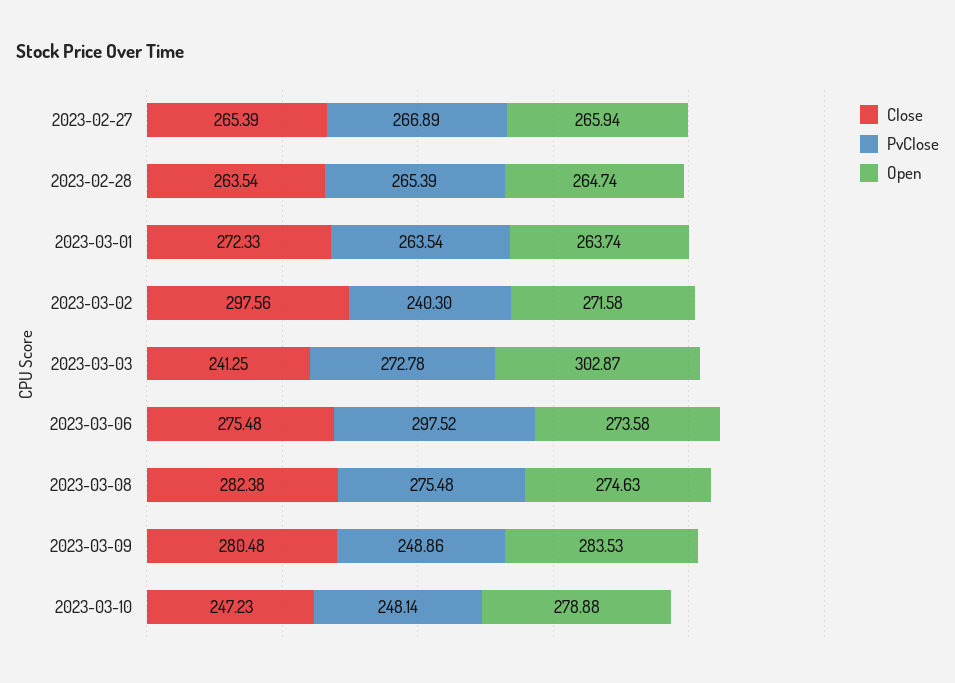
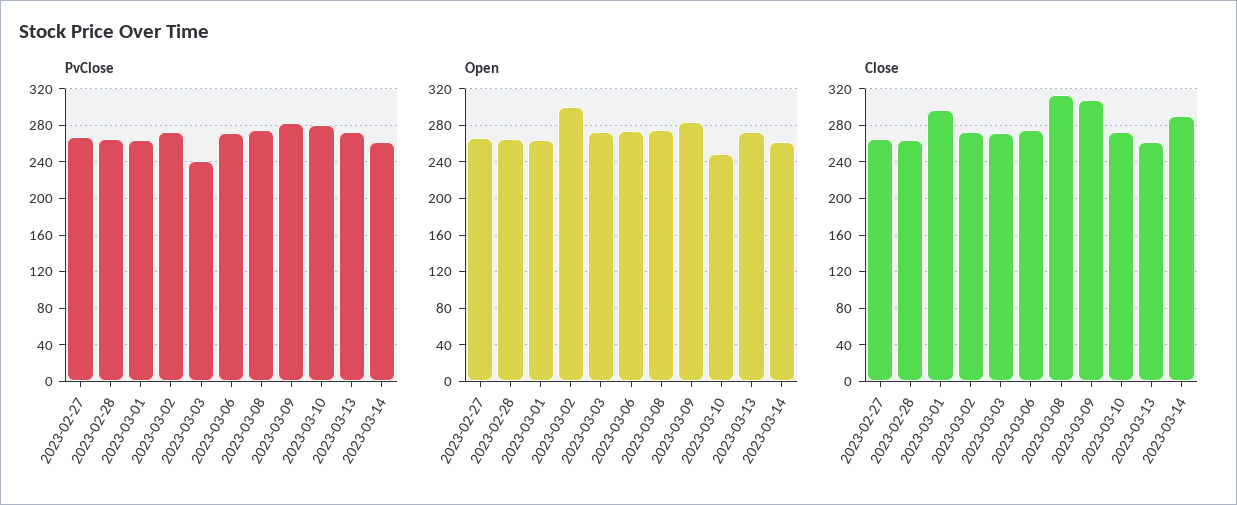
Close, 2023-03-01: 272.33 -> 300
Close, 2023-03-02: 297.56 -> 270
PvClose, 2023-03-02: 240.3 -> 270
Open, 2023-03-02: 271.58 -> 300
Close, 2023-03-03: 241.25 -> 270
PvClose, 2023-03-03: 272.78 -> 240
Open, 2023-03-03: 302.87 -> 270
PvClose, 2023-03-06: 297.52 -> 270
Close, 2023-03-08: 282.38 -> 310
Close, 2023-03-09: 280.48 -> 310
PvClose, 2023-03-09: 248.86 -> 280
Close, 2023-03-10: 247.23 -> 270
PvClose, 2023-03-10: 248.14 -> 280
Open, 2023-03-10: 278.88 -> 250
PvClose, 2023-03-13: none -> 270
PvClose, 2023-03-14: none -> 260
Open, 2023-03-13: none -> 270
Open, 2023-03-14: none -> 260
Close, 2023-03-13: none -> 260
Close, 2023-03-14: none -> 290

